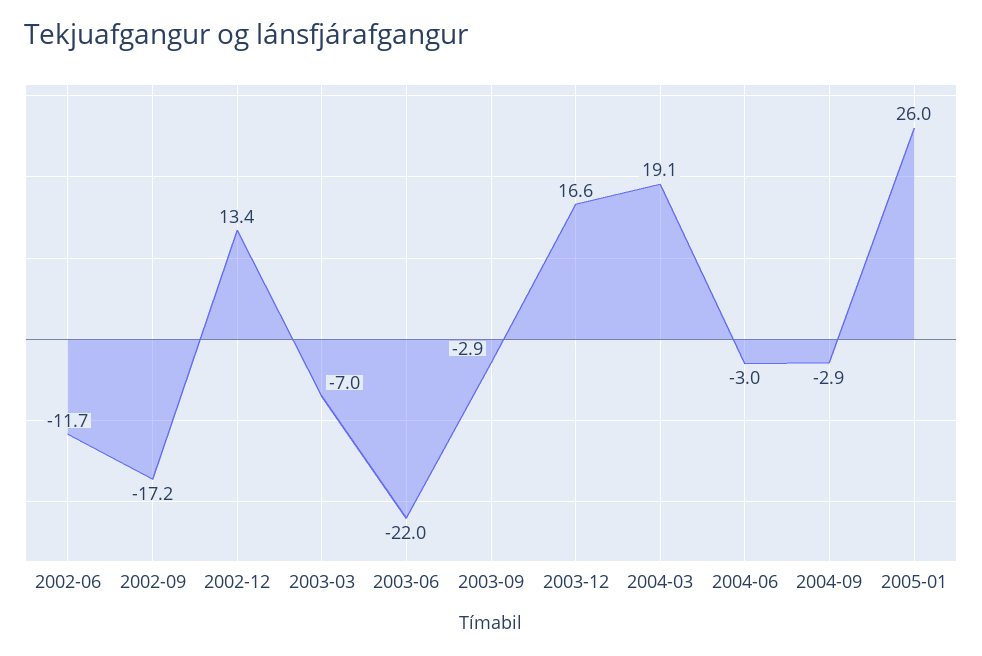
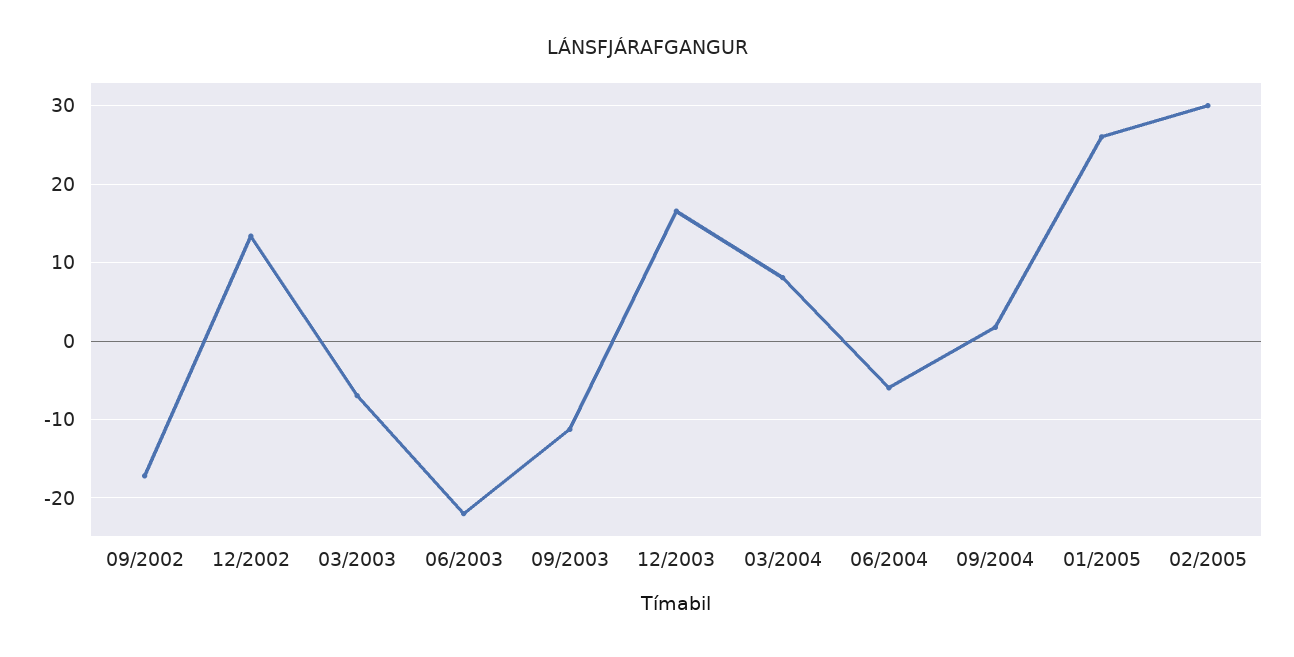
2002-06: -11.7 -> none
2003-09: -2.9 -> -11
2004-03: 19.1 -> 8
2004-06: -3 -> -6
2004-09: -2.9 -> 2
02/2005: none -> 30

